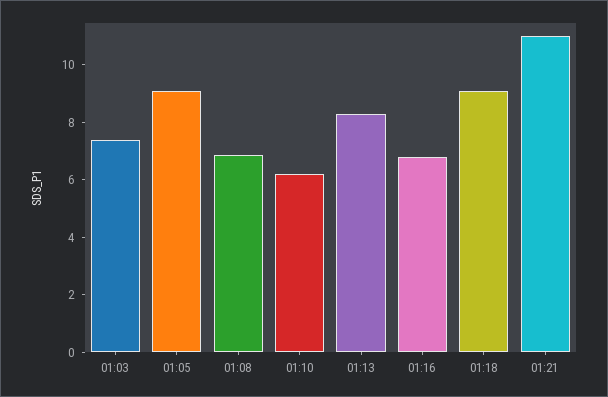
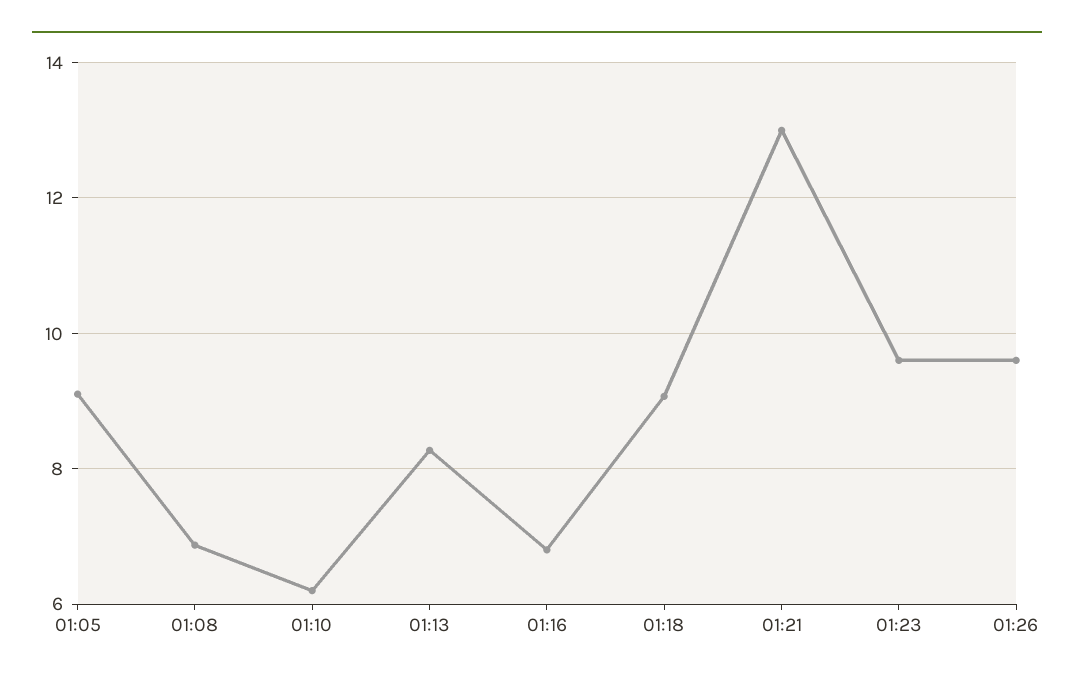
01:03: 7.5 -> none
01:21: 11 -> 13
01:23: none -> 9.6
01:26: none -> 9.6

